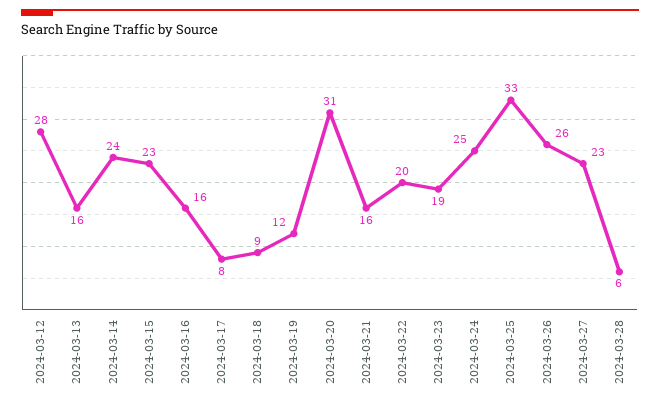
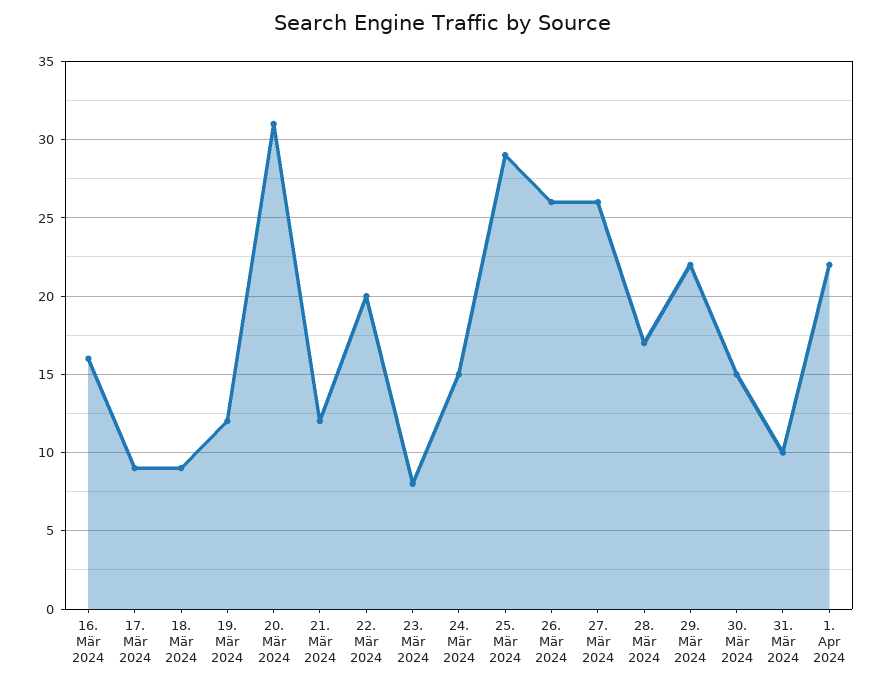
2024-03-12: 28 -> none
2024-03-13: 16 -> none
2024-03-14: 24 -> none
2024-03-15: 23 -> none
2024-03-17: 8 -> 9
2024-03-21: 16 -> 12
2024-03-23: 19 -> 8
2024-03-24: 25 -> 15
2024-03-25: 33 -> 29
2024-03-27: 23 -> 26
2024-03-28: 6 -> 17
29. Mär 2024: none -> 22
30. Mär 2024: none -> 15
31. Mär 2024: none -> 10
1. Apr 2024: none -> 22

